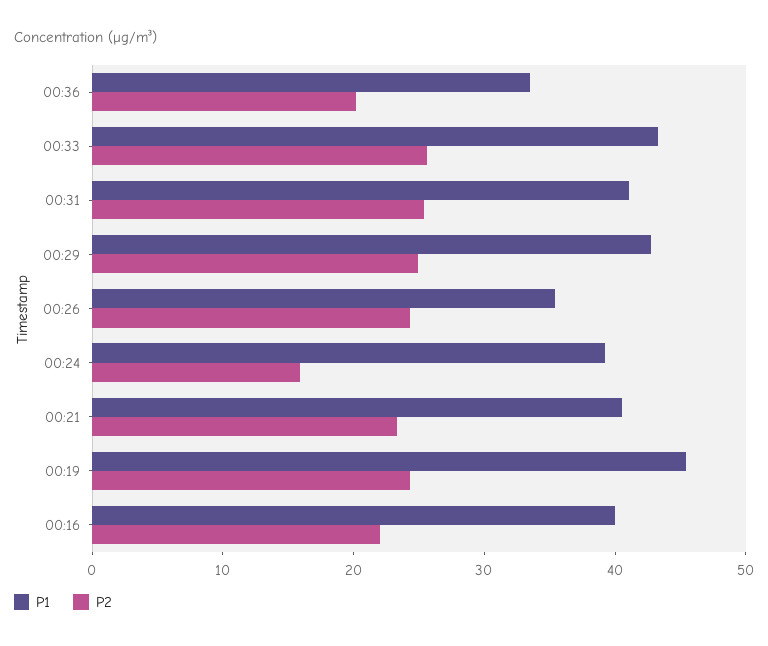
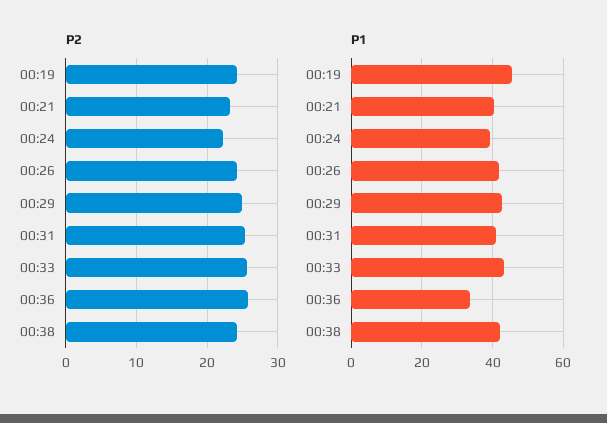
P2, 00:36: 20 -> 26
P1, 00:26: 36 -> 42
P2, 00:24: 16 -> 22
P1, 00:16: 40 -> none
P2, 00:16: 22 -> none
P2, 00:38: none -> 24
P1, 00:38: none -> 42

